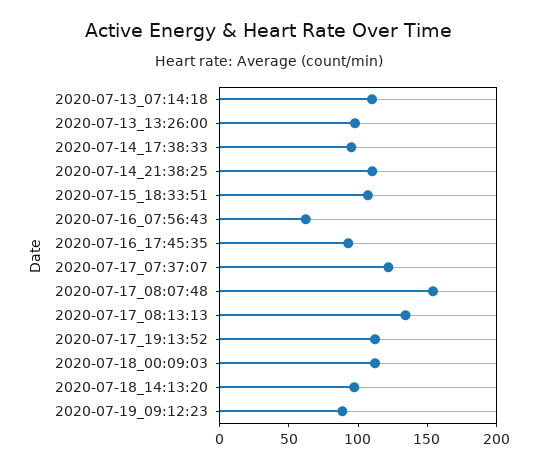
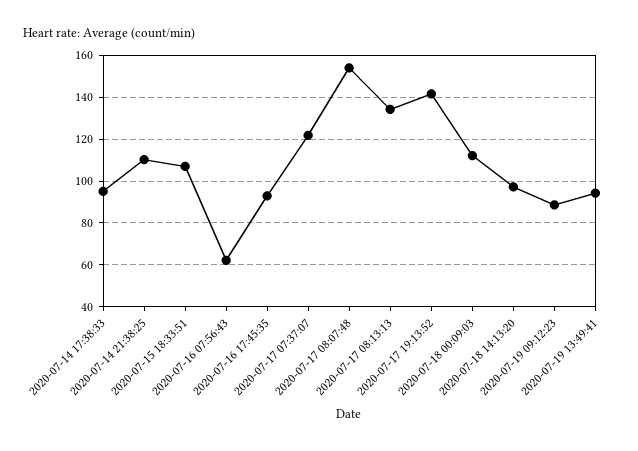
2020-07-13_07:14:18: 110 -> none
2020-07-13_13:26:00: 100 -> none
2020-07-17_19:13:52: 110 -> 140
2020-07-19 13:49:41: none -> 95

